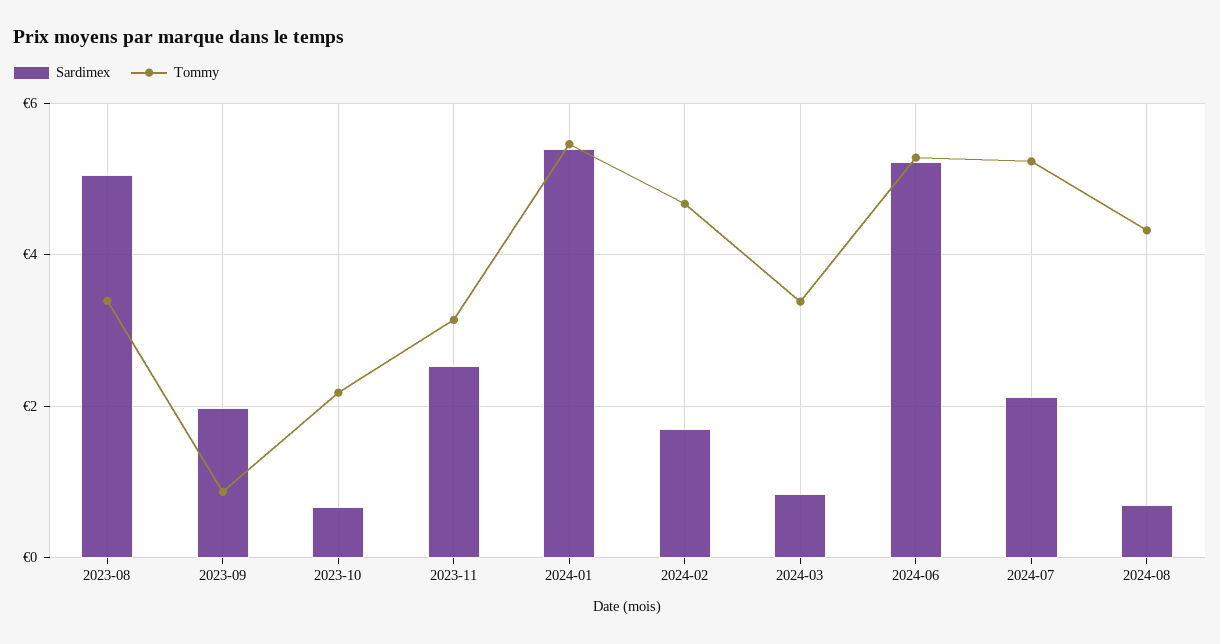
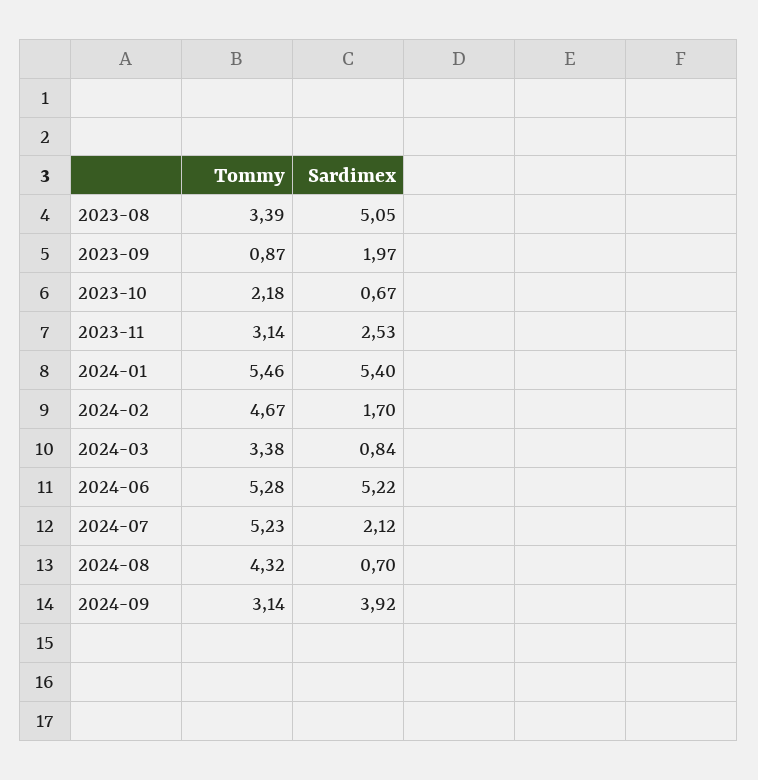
Tommy, 2024-09: none -> 3.14
Sardimex, 2024-09: none -> 3.92

